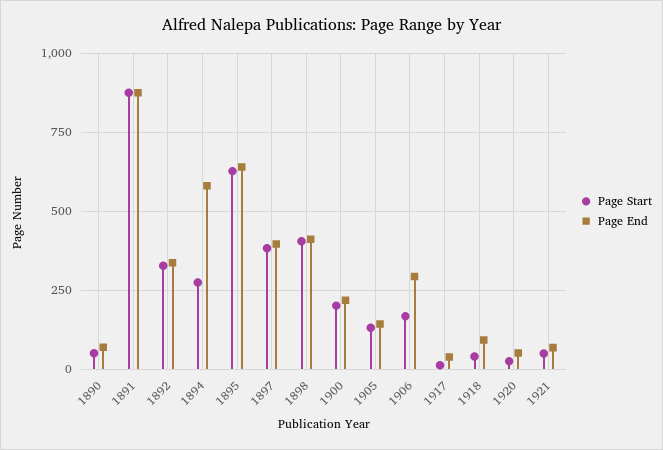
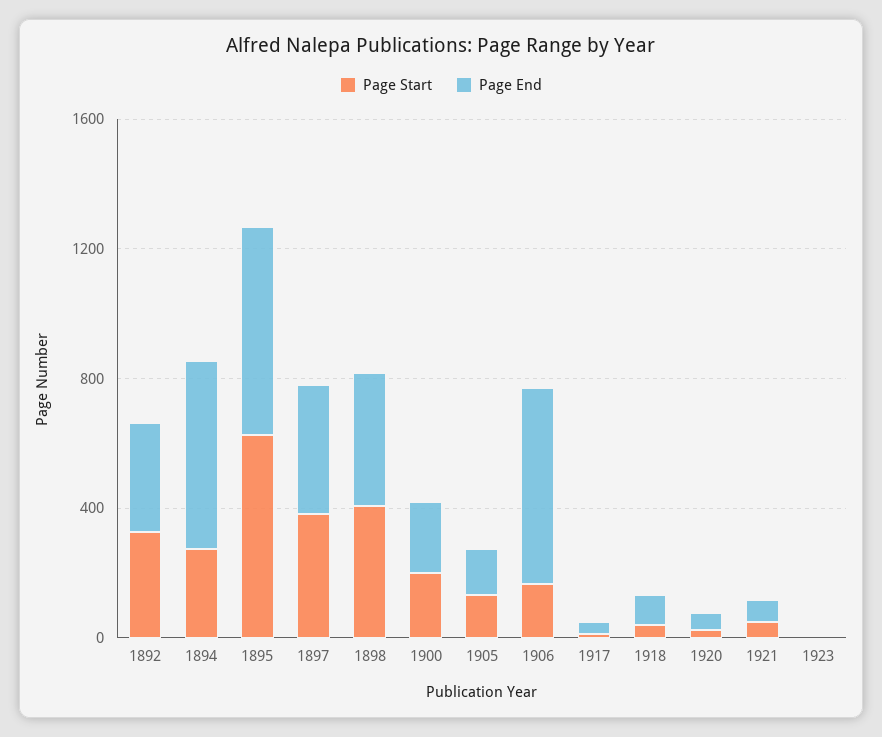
Page Start, 1890: 50 -> none
Page End, 1890: 75 -> none
Page Start, 1891: 875 -> none
Page End, 1891: 875 -> none
Page End, 1906: 300 -> 600
Page Start, 1923: none -> 0
Page End, 1923: none -> 0

